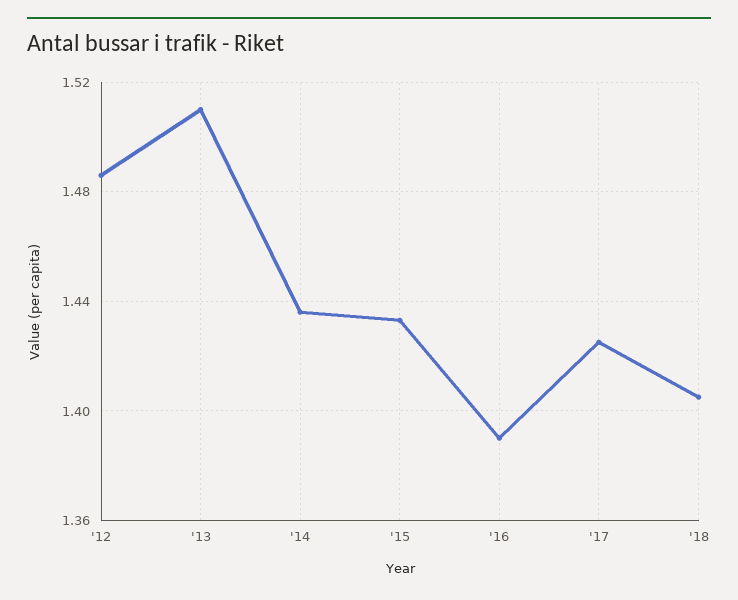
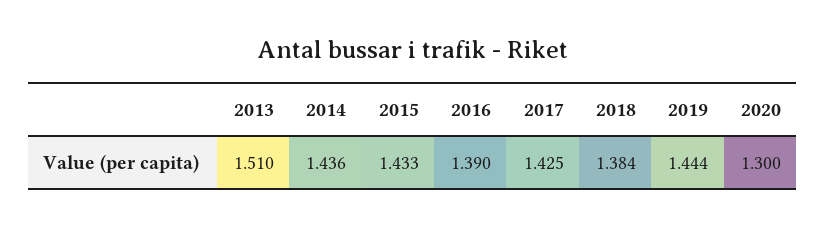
'12: 1.485 -> none
'18: 1.405 -> 1.384
2019: none -> 1.444
2020: none -> 1.3

